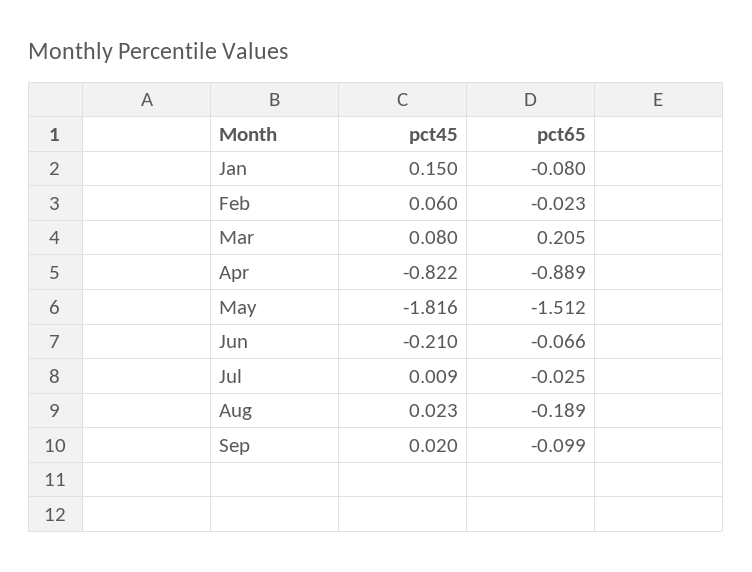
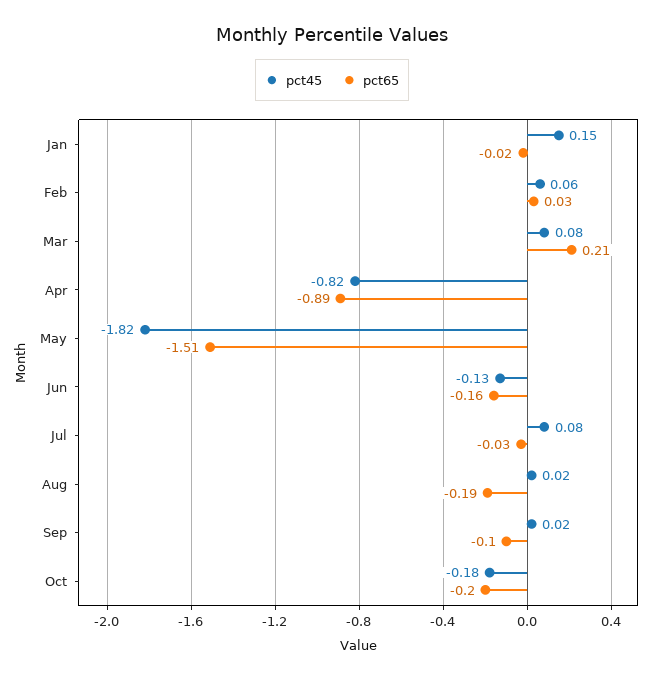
pct65, Jan: -0.08 -> -0.02
pct65, Feb: -0.023 -> 0.03
pct45, Jun: -0.21 -> -0.13
pct65, Jun: -0.066 -> -0.16
pct45, Jul: 0.009 -> 0.08
pct45, Oct: none -> -0.18
pct65, Oct: none -> -0.2

